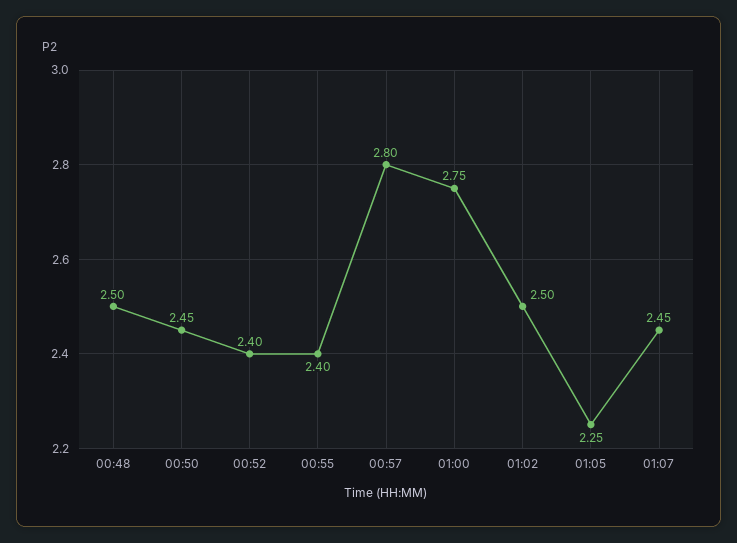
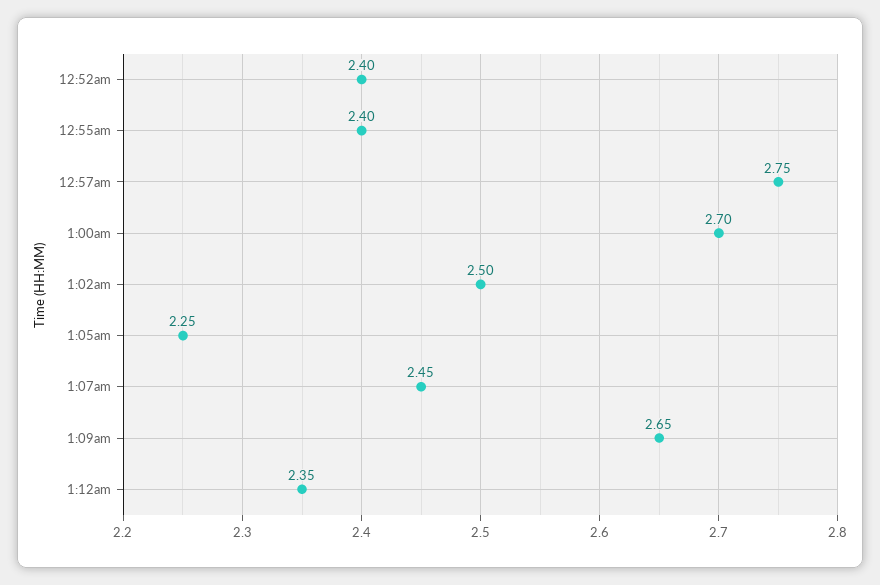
00:48: 2.5 -> none
00:50: 2.45 -> none
00:57: 2.8 -> 2.75
01:00: 2.75 -> 2.7
1:09am: none -> 2.65
1:12am: none -> 2.35

